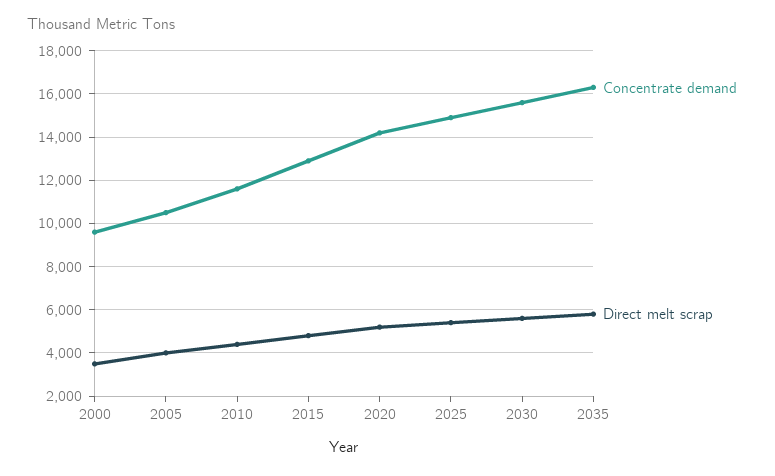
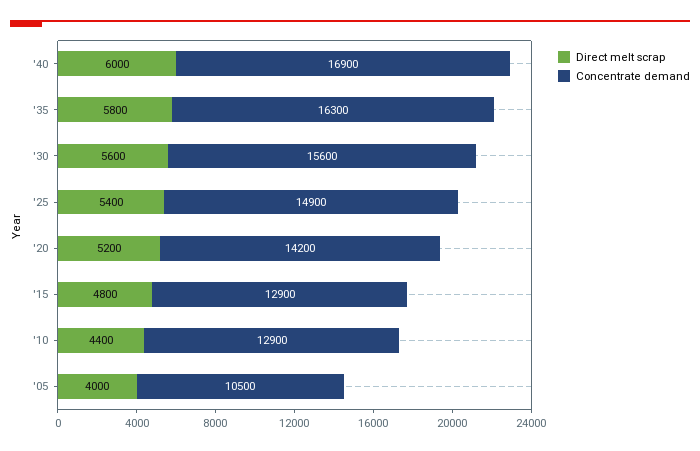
Concentrate demand, 2000: 9500 -> none
Direct melt scrap, 2000: 3500 -> none
Concentrate demand, 2010: 11500 -> 12900
Direct melt scrap, '40: none -> 6000
Concentrate demand, '40: none -> 16900

